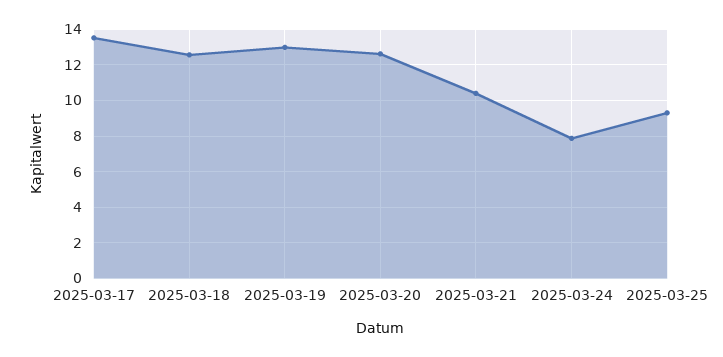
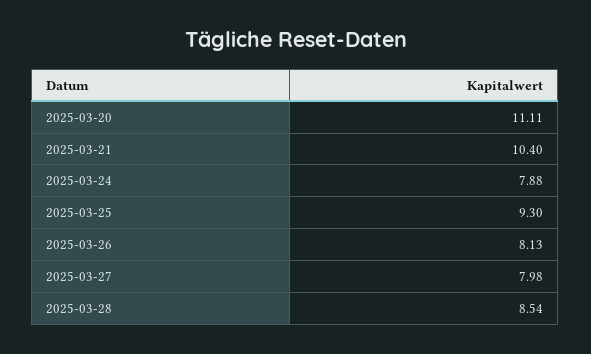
2025-03-17: 13.5 -> none
2025-03-18: 12.5 -> none
2025-03-19: 13 -> none
2025-03-20: 12.5 -> 11.11
2025-03-26: none -> 8.13
2025-03-27: none -> 7.98
2025-03-28: none -> 8.54

